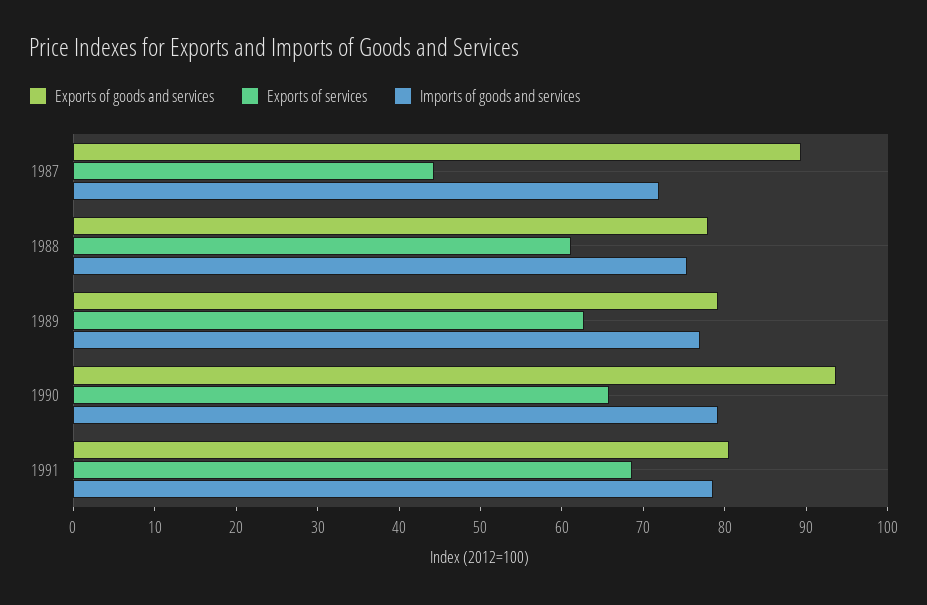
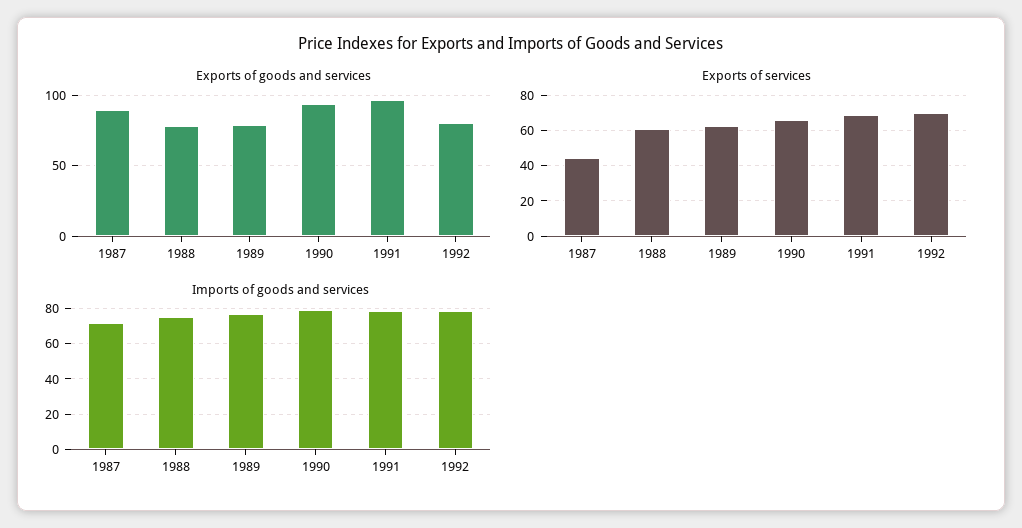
Exports of goods and services, 1991: 80 -> 95
Exports of goods and services, 1992: none -> 80
Exports of services, 1992: none -> 70
Imports of goods and services, 1992: none -> 80

